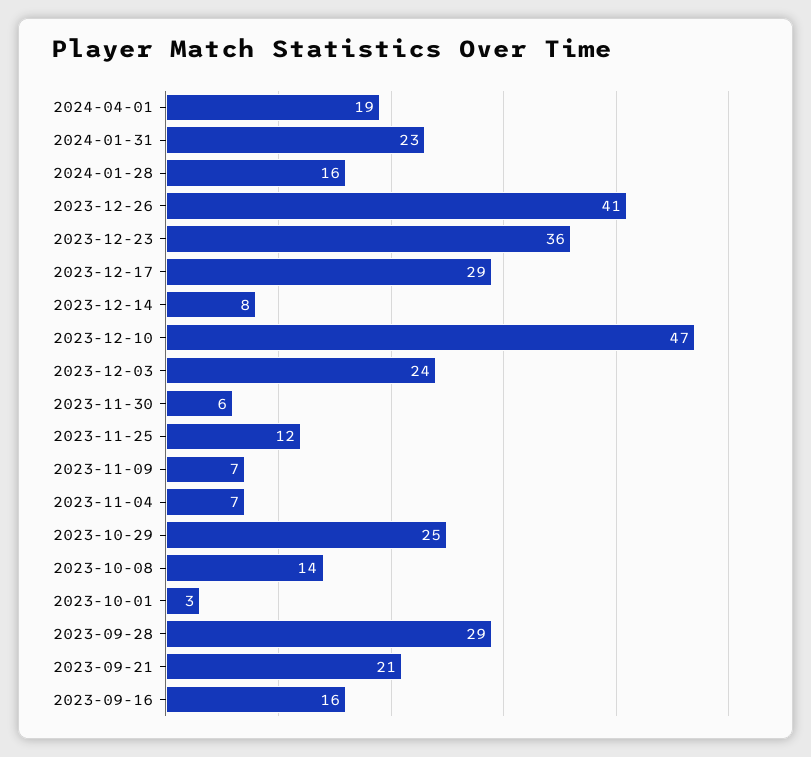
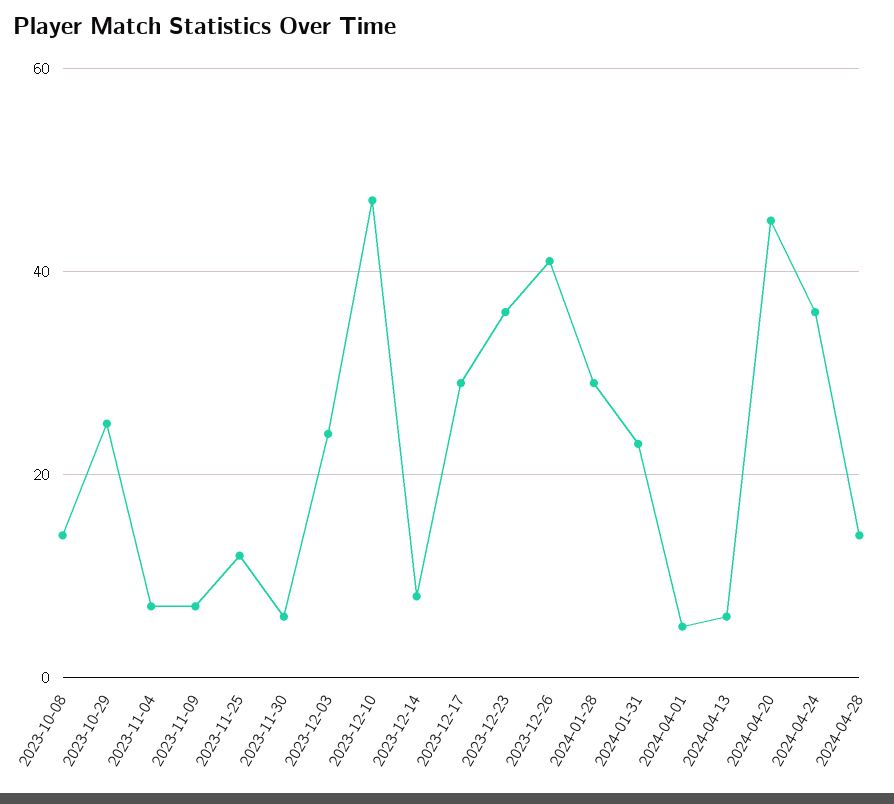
2024-04-01: 19 -> 5
2024-01-28: 16 -> 30
2023-10-01: 3 -> none
2023-09-28: 29 -> none
2023-09-21: 21 -> none
2023-09-16: 16 -> none
2024-04-13: none -> 5
2024-04-20: none -> 45
2024-04-24: none -> 35
2024-04-28: none -> 15

